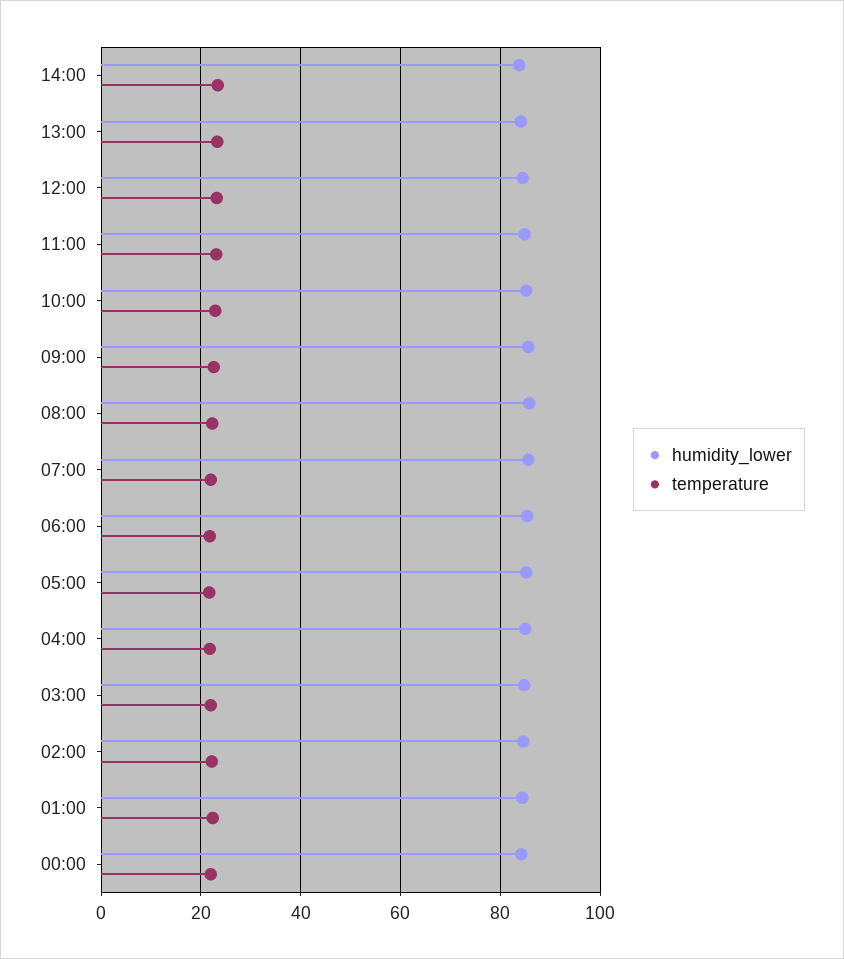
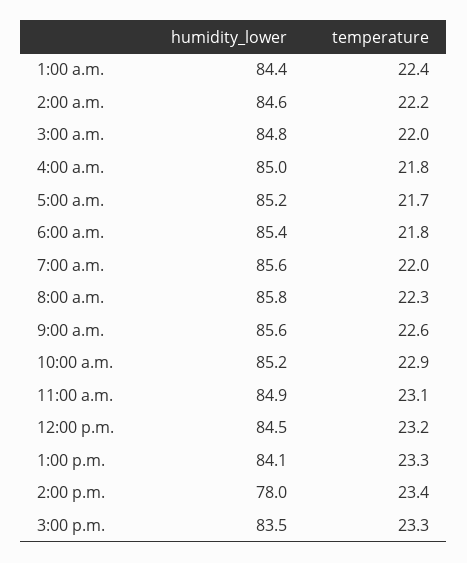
humidity_lower, 14:00: 84 -> 78
humidity_lower, 00:00: 84 -> none
temperature, 00:00: 22 -> none
humidity_lower, 3:00 p.m.: none -> 83.5
temperature, 3:00 p.m.: none -> 23.3

